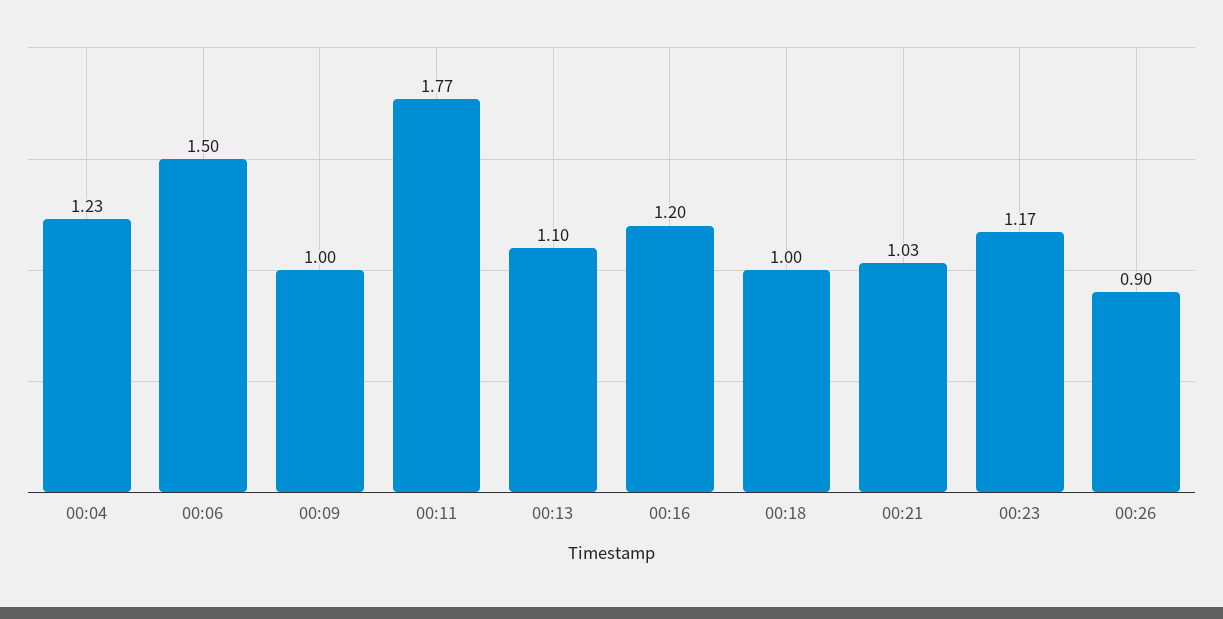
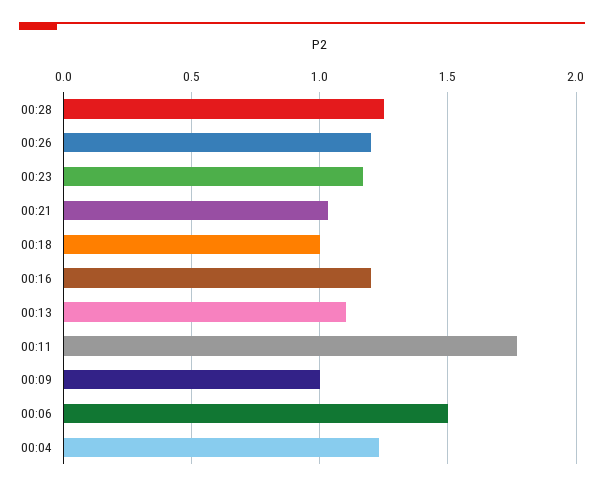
00:26: 0.9 -> 1.2
00:28: none -> 1.25

